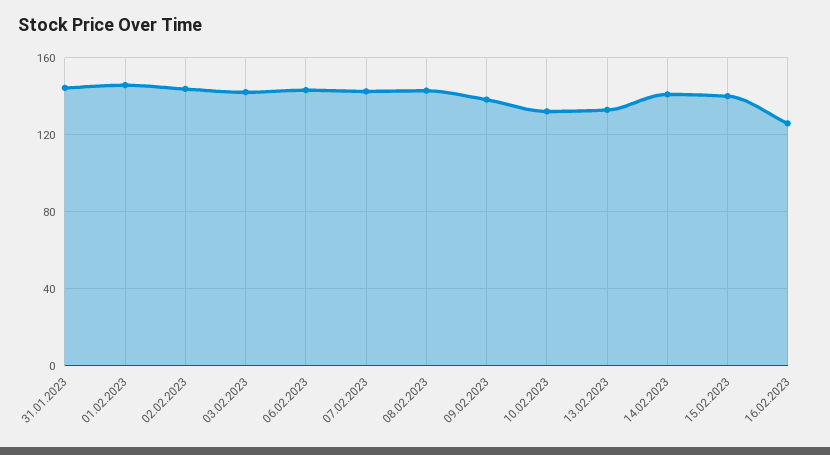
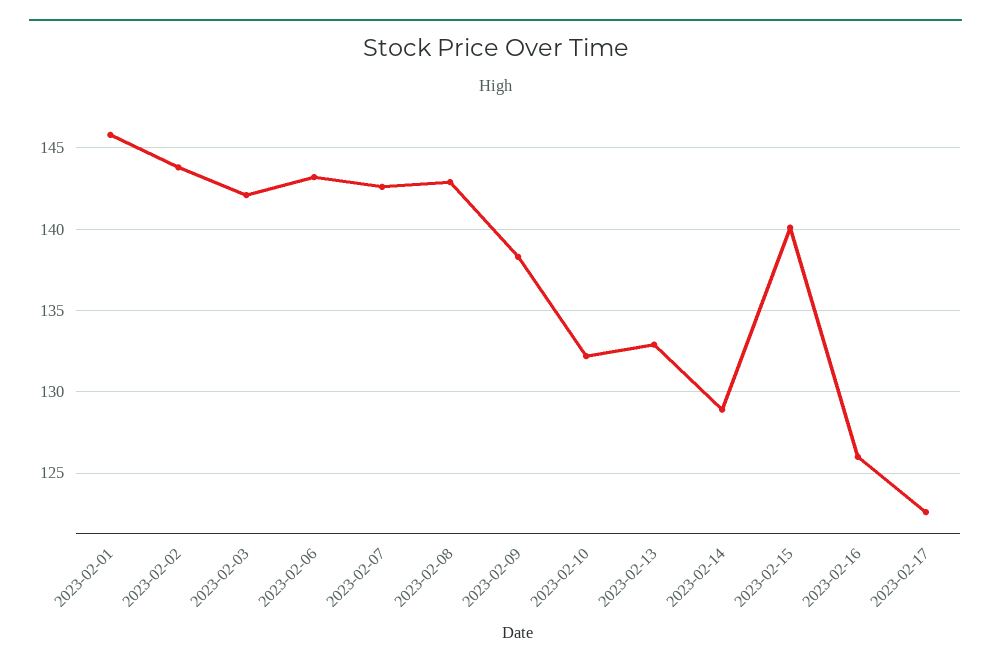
31.01.2023: 145 -> none
14.02.2023: 140 -> 129
2023-02-17: none -> 122.5

